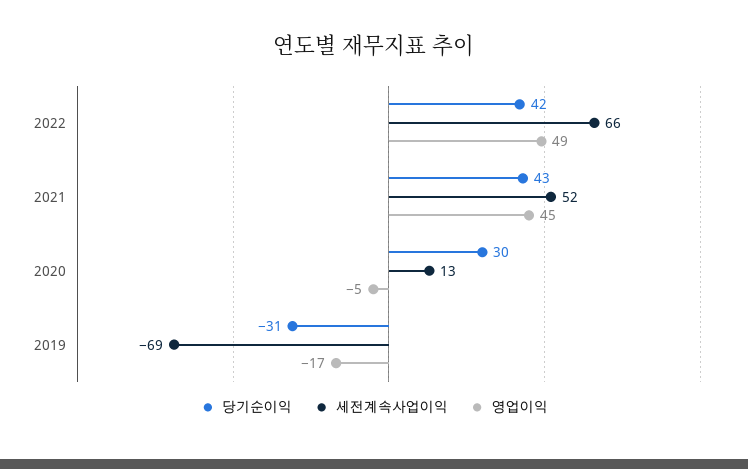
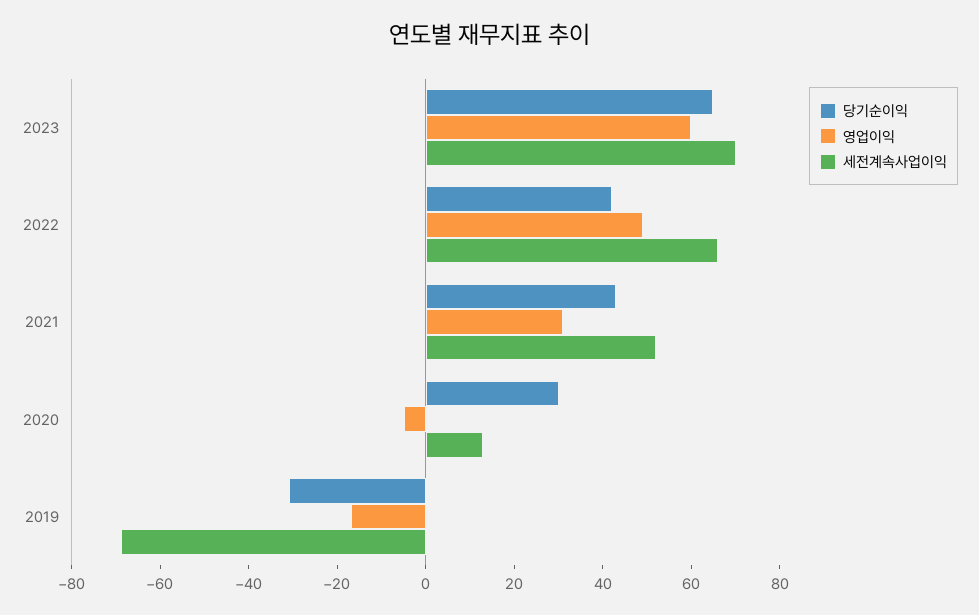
영업이익, 2021: 45 -> 30
당기순이익, 2023: none -> 65
영업이익, 2023: none -> 60
세전계속사업이익, 2023: none -> 70

